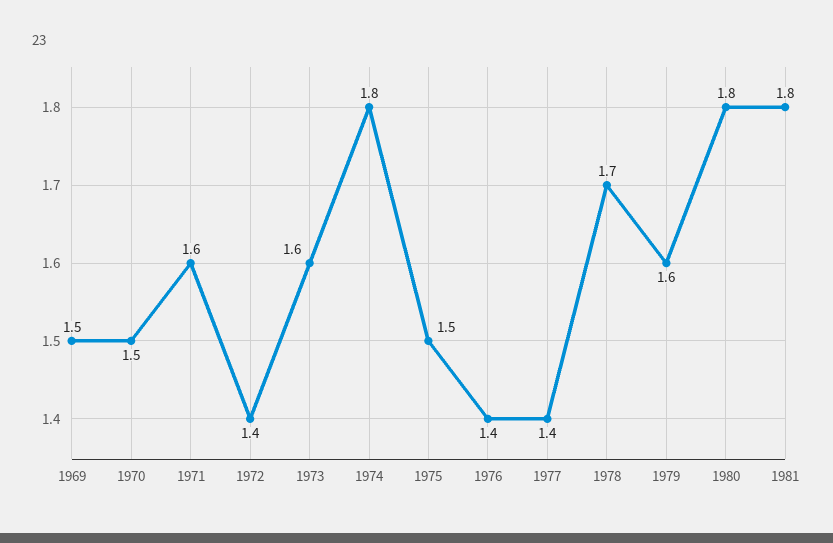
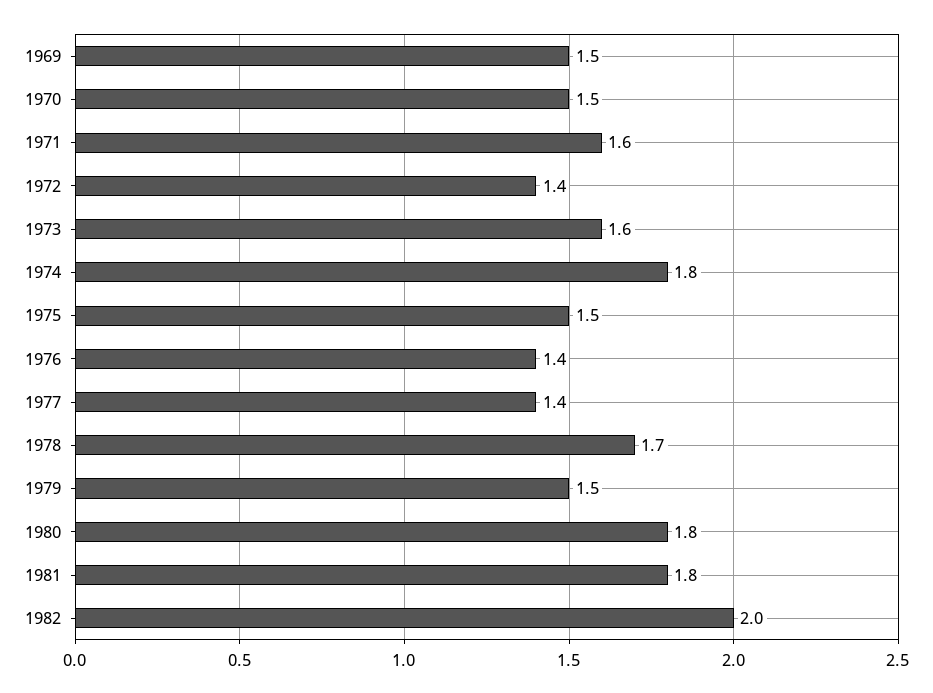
1979: 1.6 -> 1.5
1982: none -> 2

